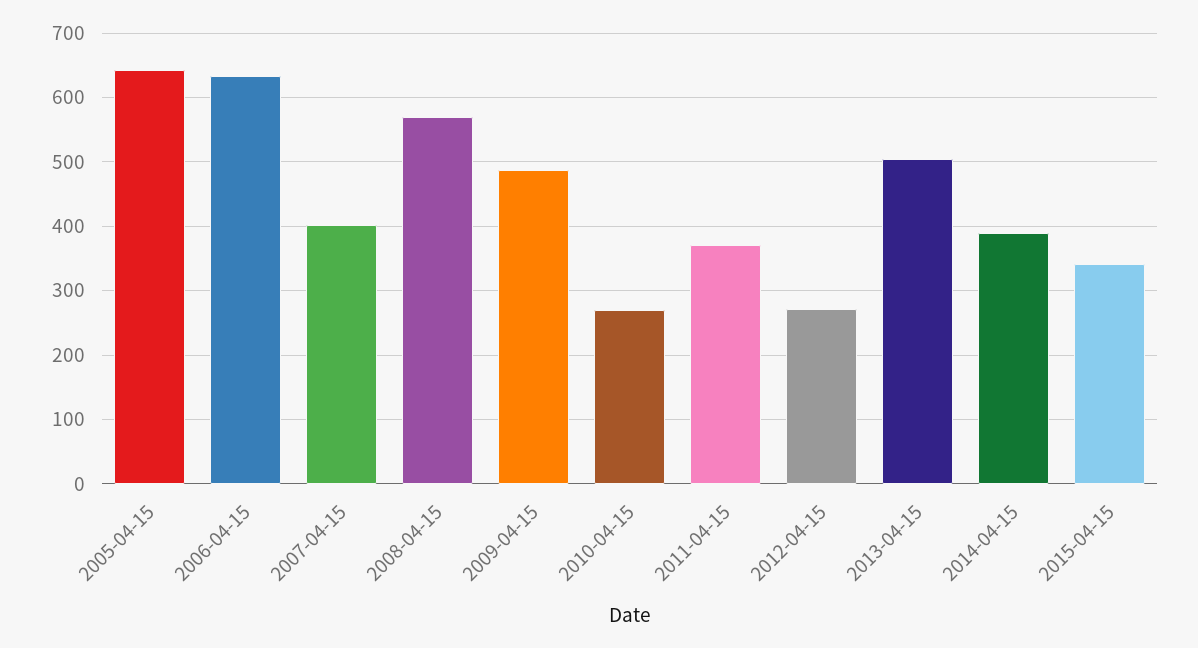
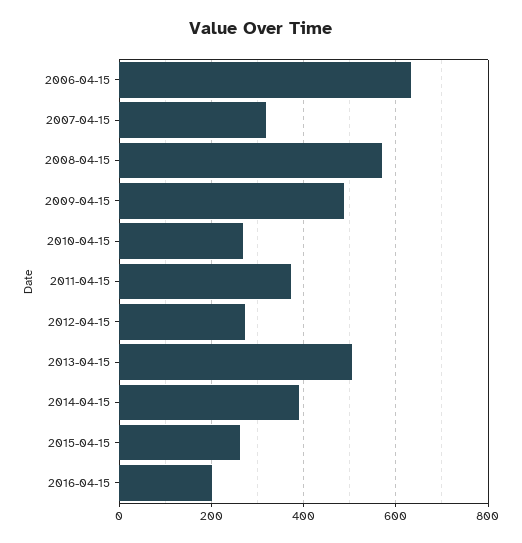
2005-04-15: 640 -> none
2007-04-15: 400 -> 320
2015-04-15: 340 -> 260
2016-04-15: none -> 200

